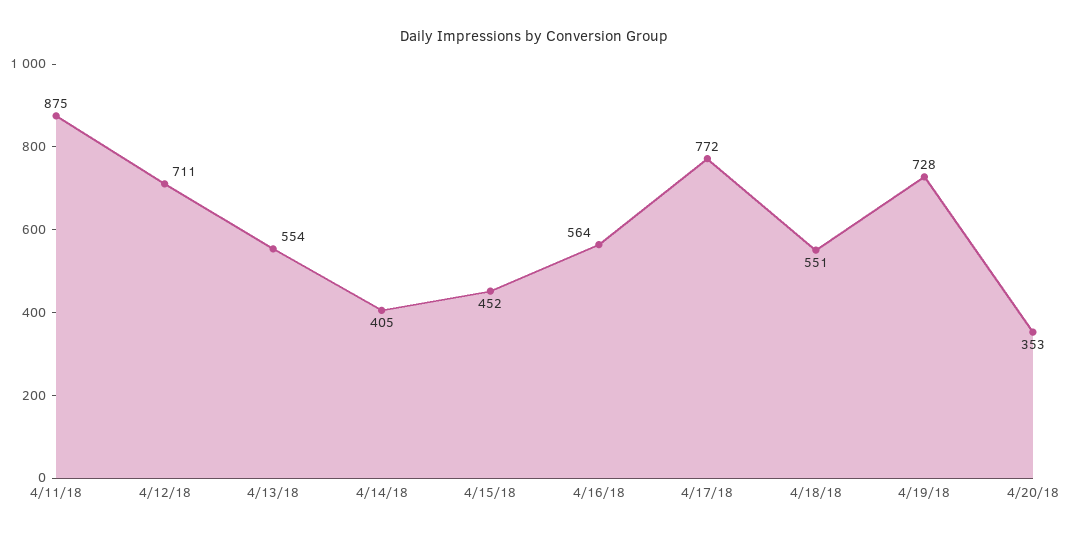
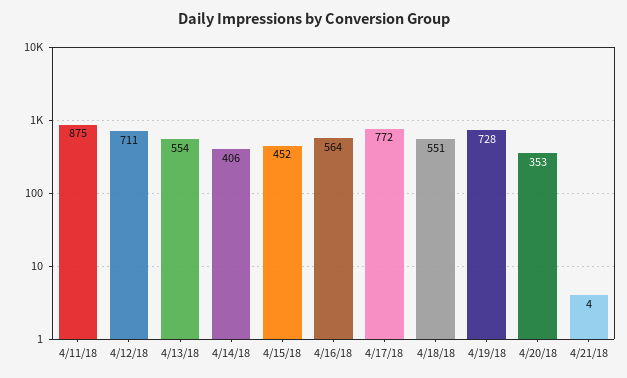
4/14/18: 405 -> 406
4/21/18: none -> 4

